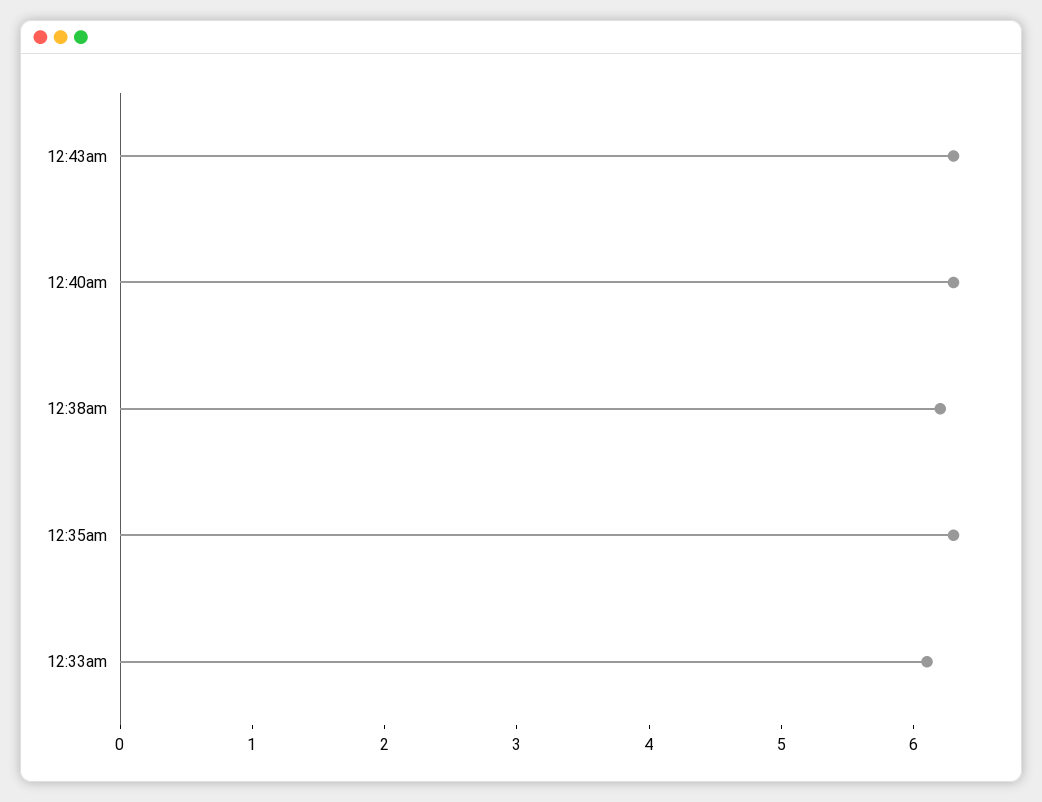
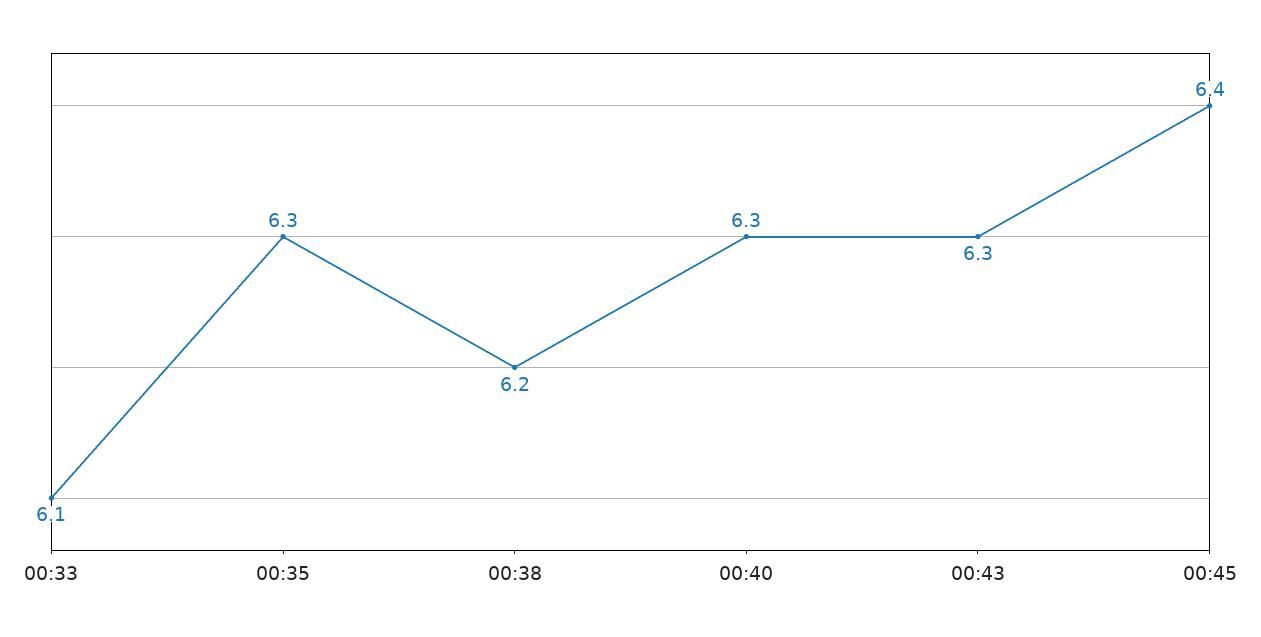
00:45: none -> 6.4

